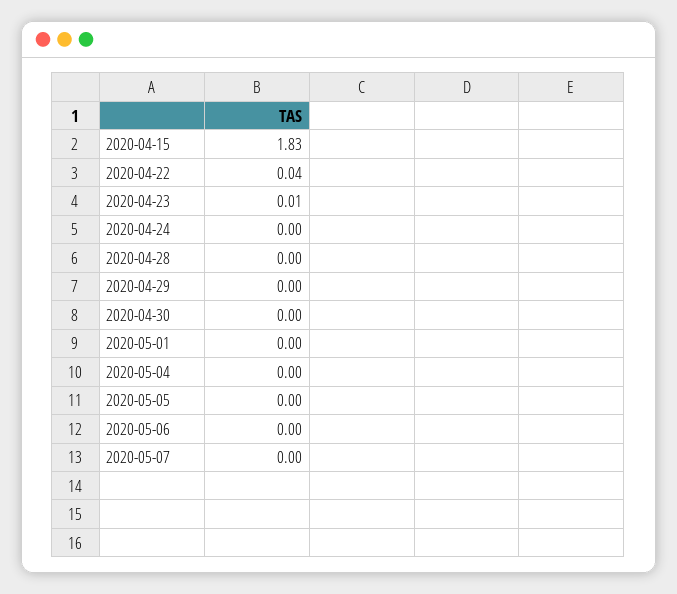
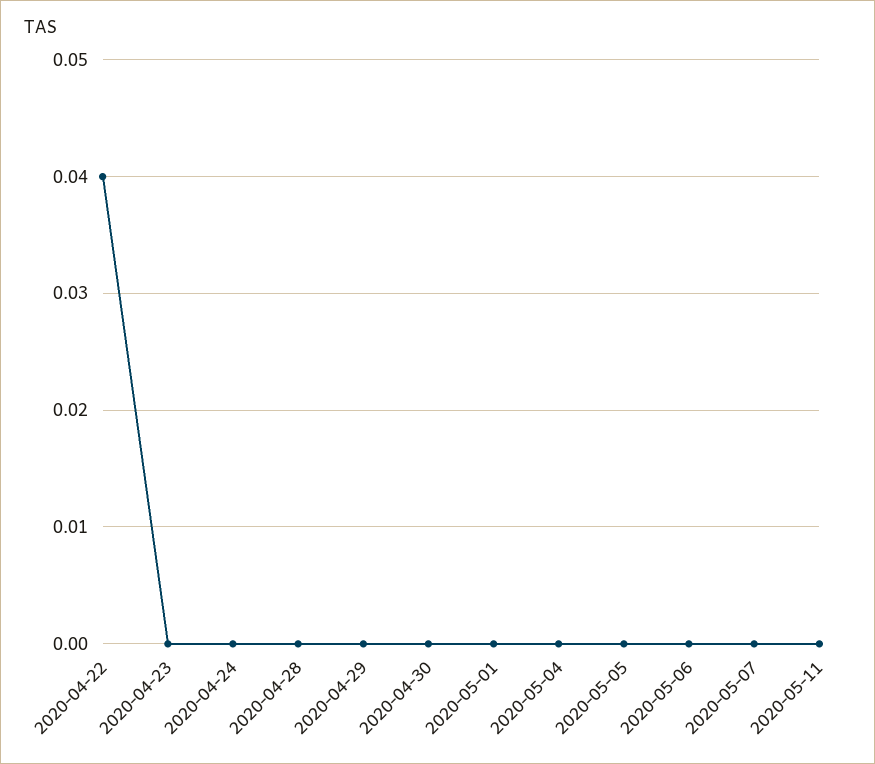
2020-04-15: 1.83 -> none
2020-04-23: 0.01 -> 0
2020-05-11: none -> 0

